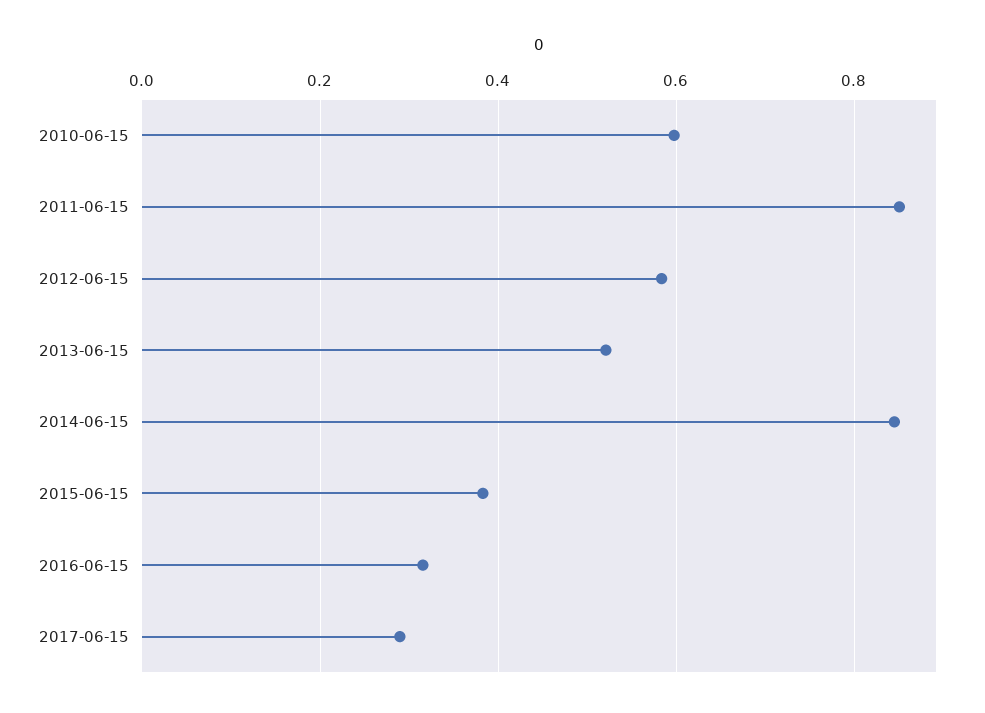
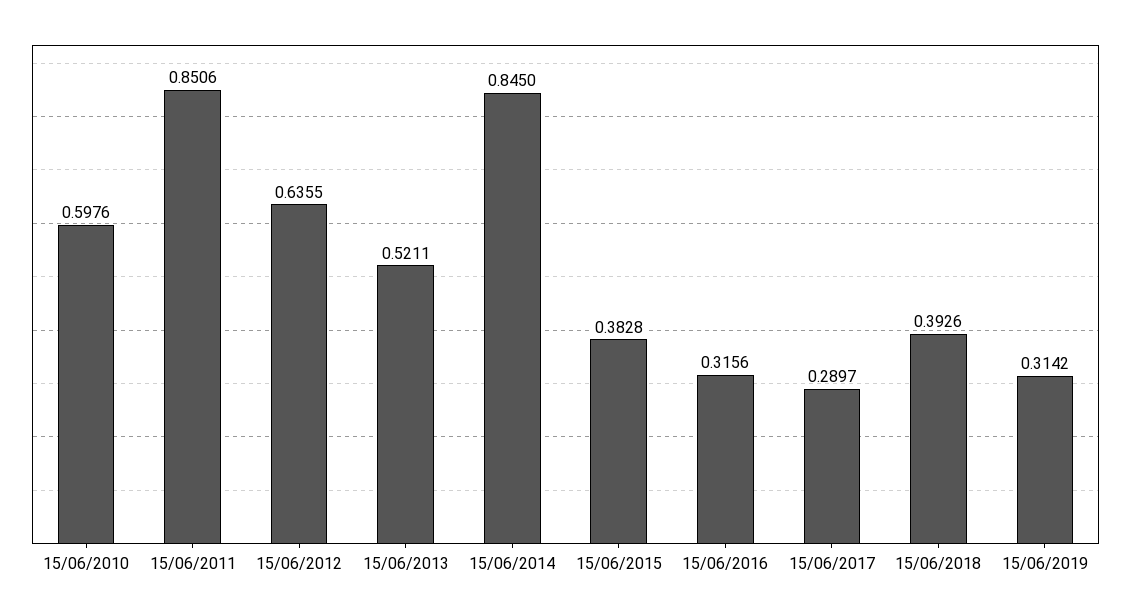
2012-06-15: 0.58 -> 0.6355
15/06/2018: none -> 0.3926
15/06/2019: none -> 0.3142

